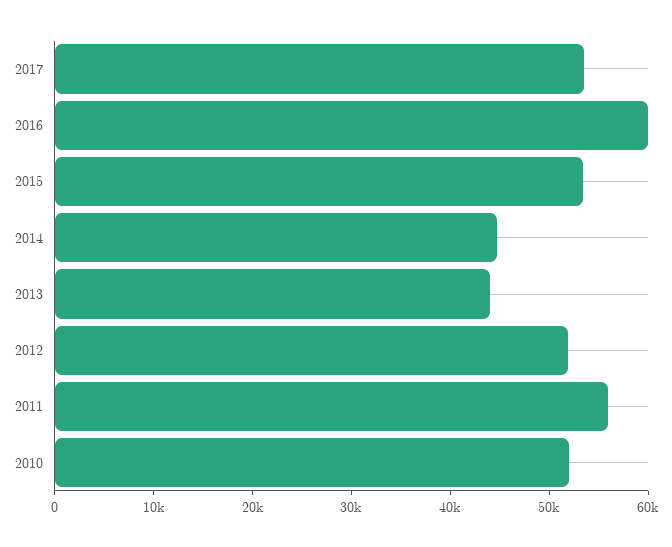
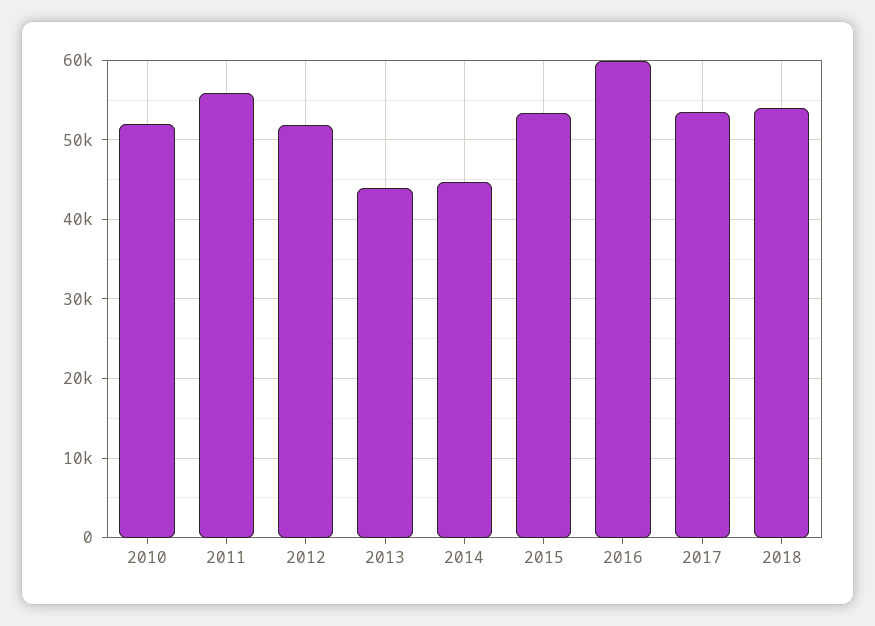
2018: none -> 54000

